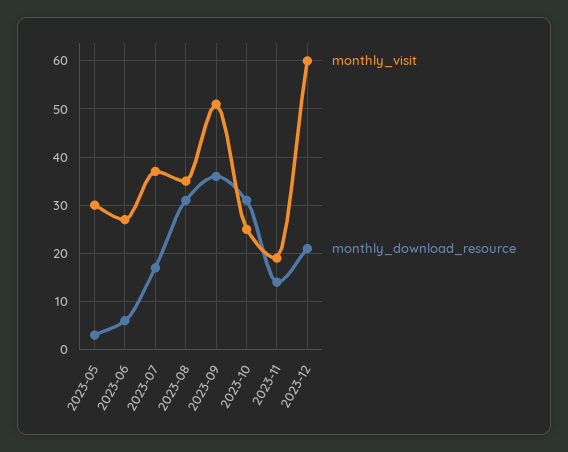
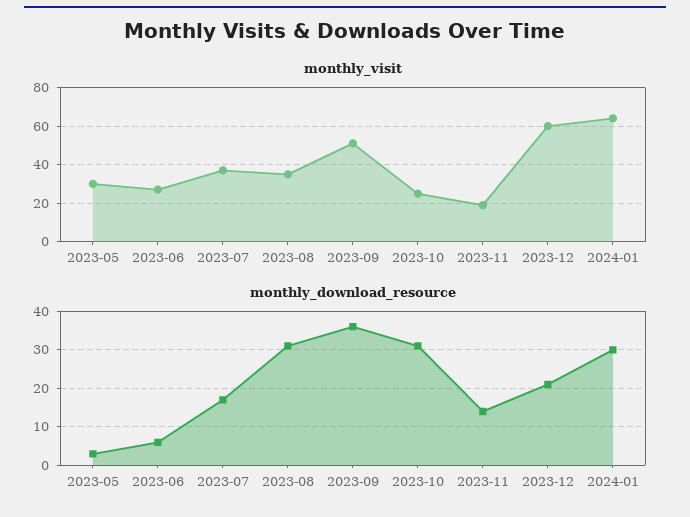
monthly_visit, 2024-01: none -> 65
monthly_download_resource, 2024-01: none -> 30

